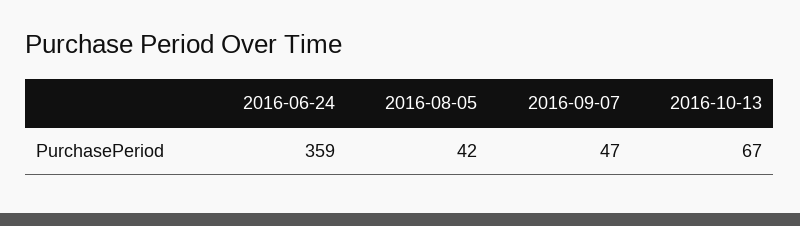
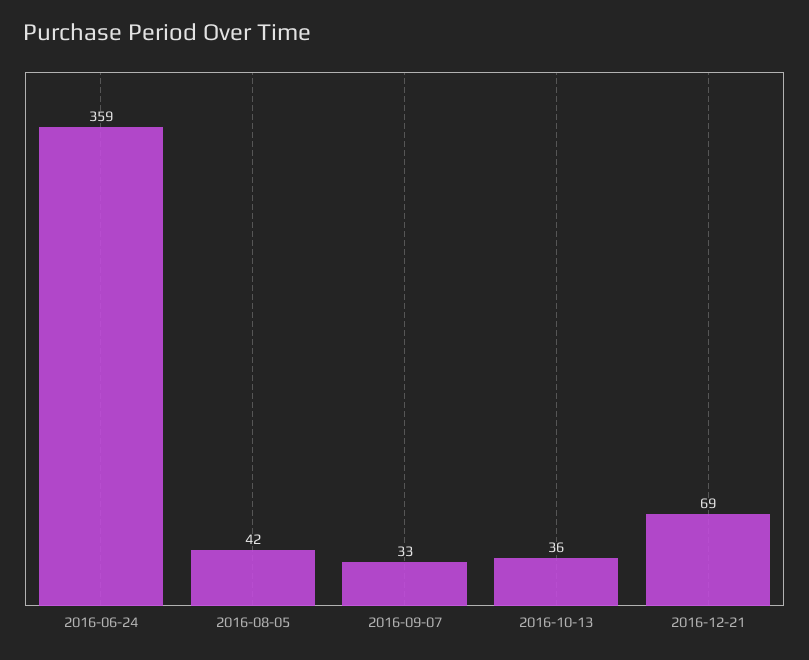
2016-09-07: 47 -> 33
2016-10-13: 67 -> 36
2016-12-21: none -> 69

